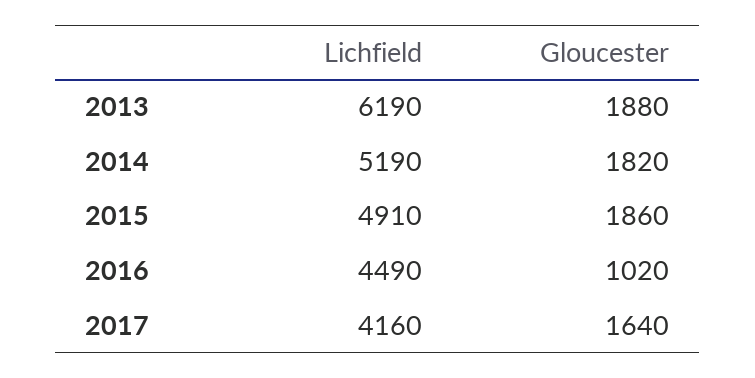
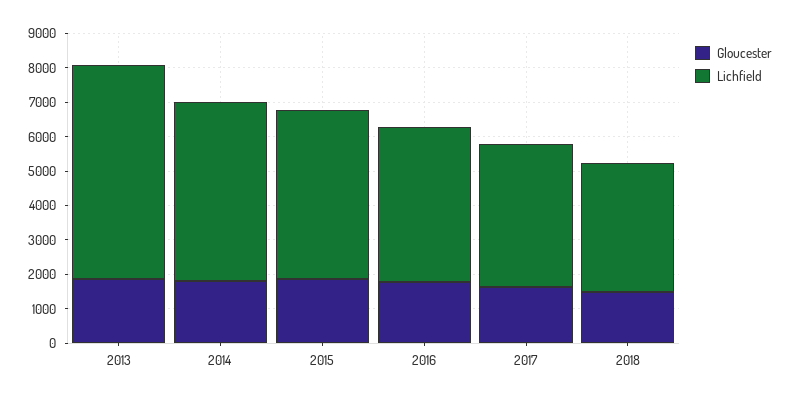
Gloucester, 2016: 1020 -> 1750
Gloucester, 2018: none -> 1500
Lichfield, 2018: none -> 3750

